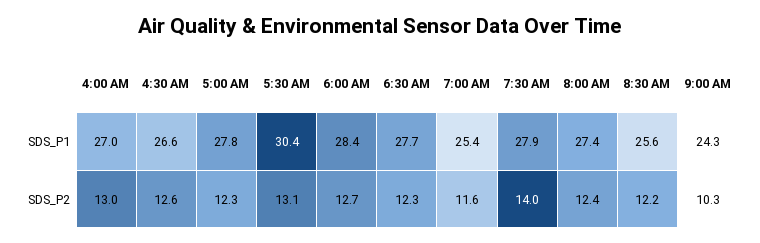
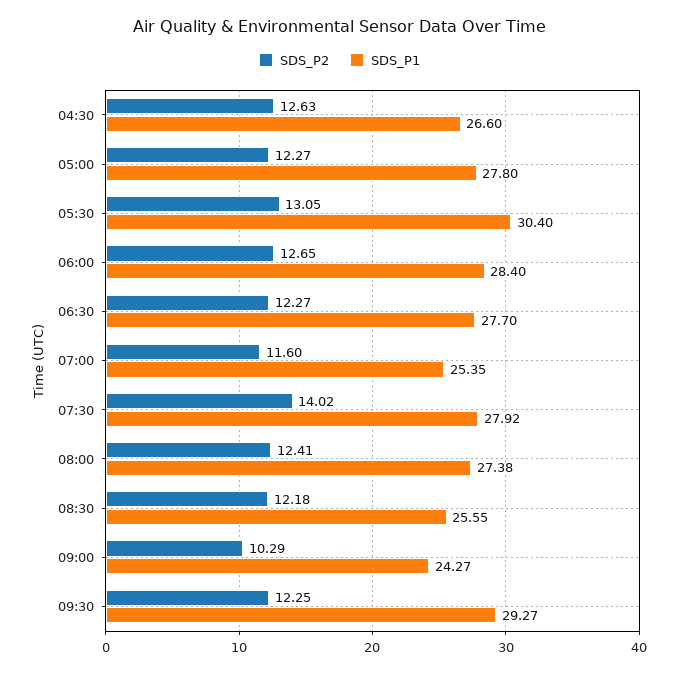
SDS_P1, 4:00 AM: 27 -> none
SDS_P2, 4:00 AM: 13 -> none
SDS_P2, 09:30: none -> 12.25
SDS_P1, 09:30: none -> 29.27

